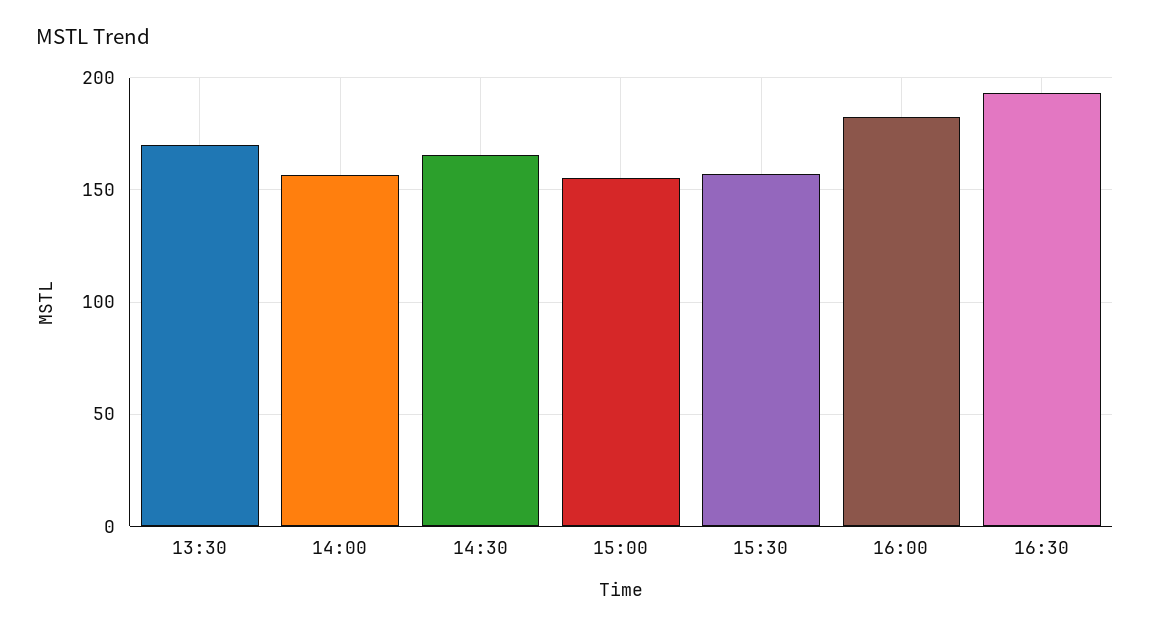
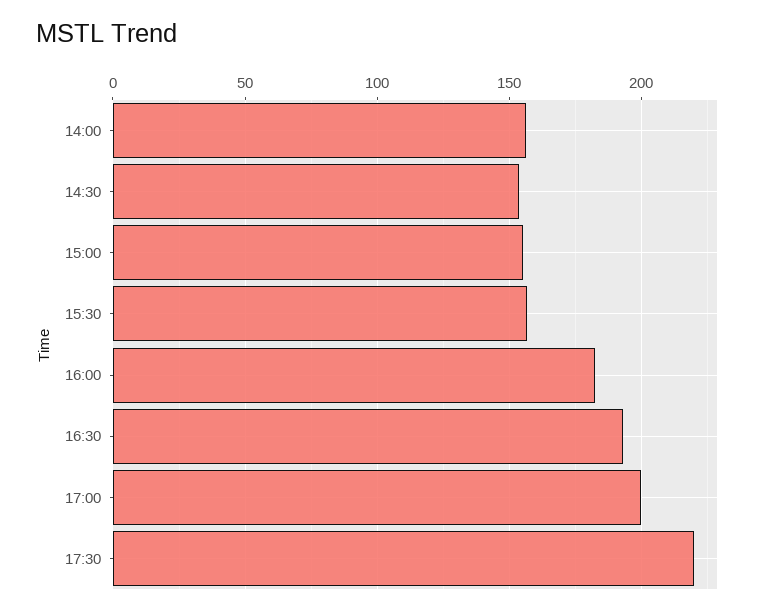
13:30: 170 -> none
14:30: 165 -> 155
17:00: none -> 200
17:30: none -> 220

